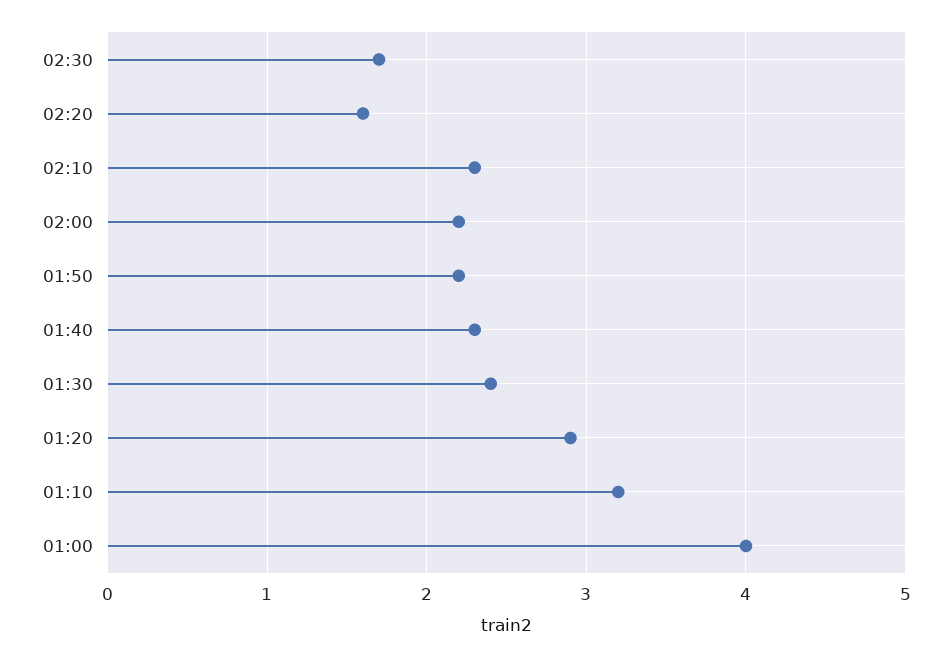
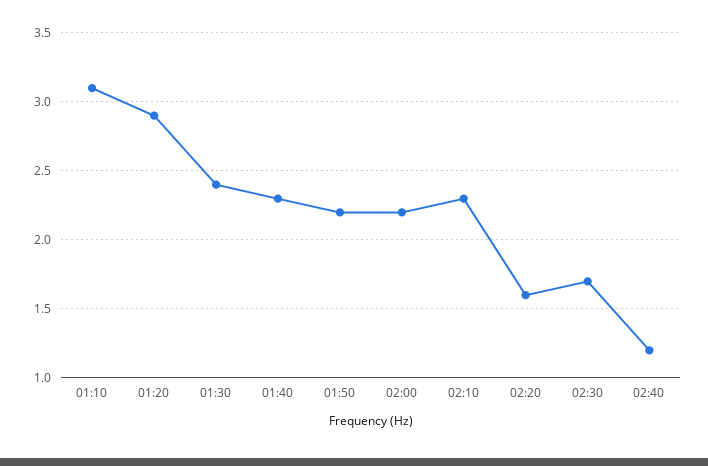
01:10: 3.2 -> 3.1
01:00: 4 -> none
02:40: none -> 1.2

